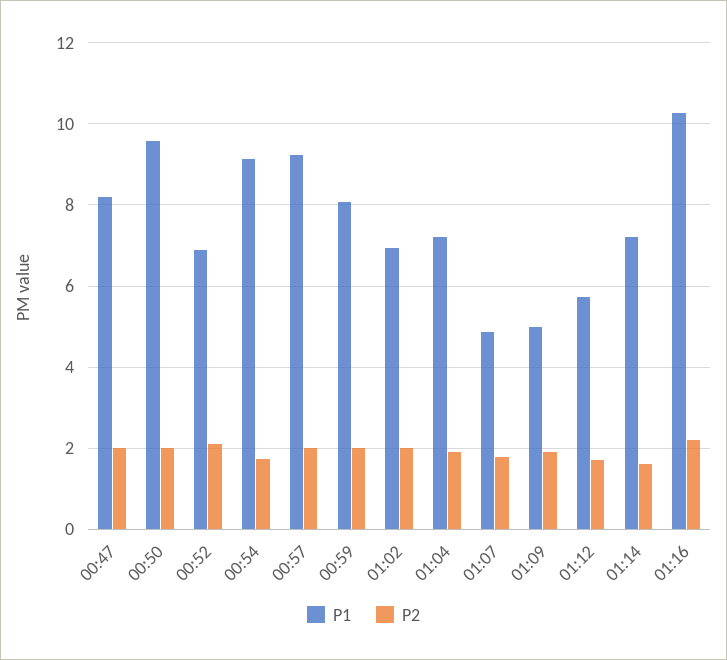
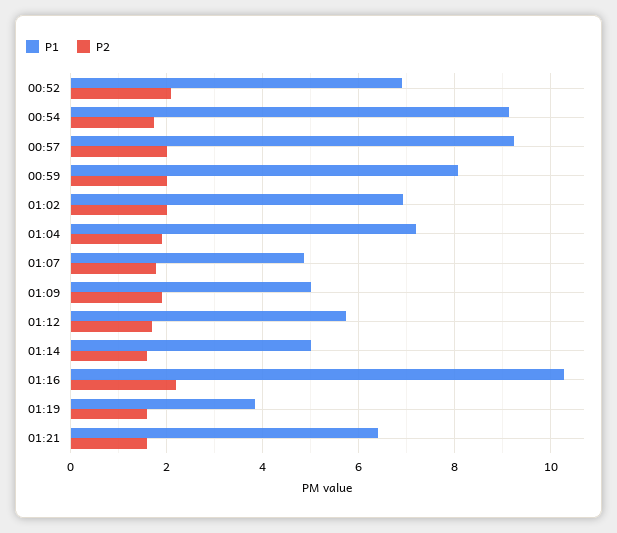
P1, 00:47: 8.2 -> none
P2, 00:47: 2 -> none
P1, 00:50: 9.6 -> none
P2, 00:50: 2 -> none
P1, 01:14: 7.2 -> 5
P1, 01:19: none -> 3.8
P2, 01:19: none -> 1.6
P1, 01:21: none -> 6.4
P2, 01:21: none -> 1.6

